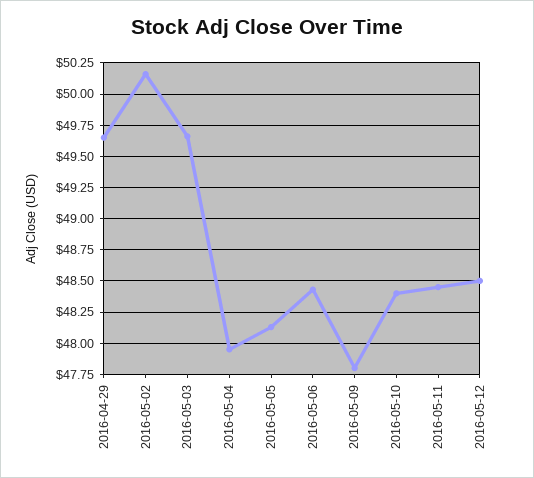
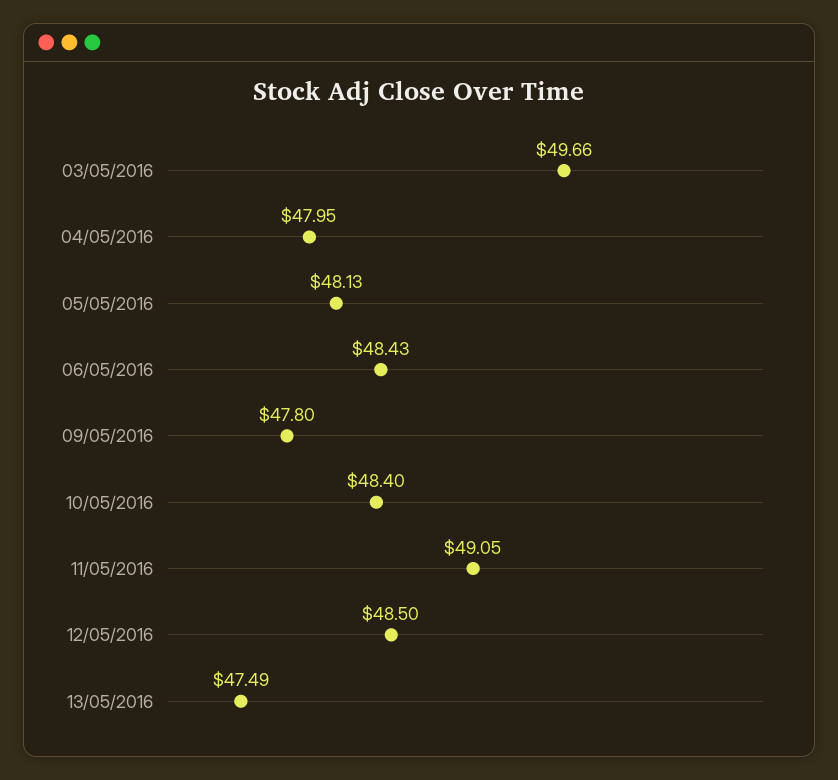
2016-04-29: 49.65 -> none
2016-05-02: 50.15 -> none
2016-05-11: 48.45 -> 49.05
13/05/2016: none -> 47.49

